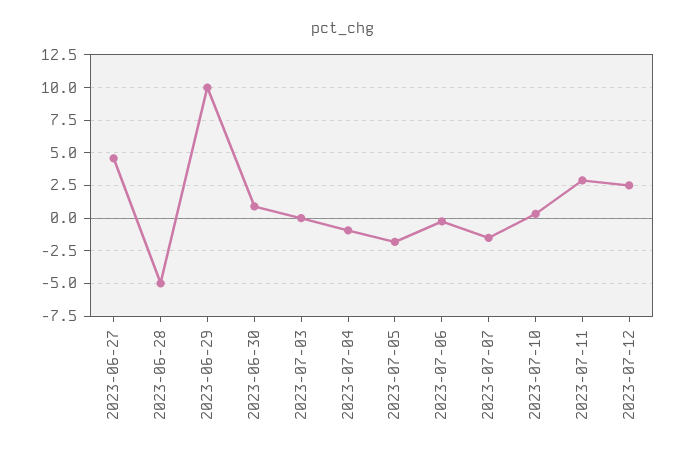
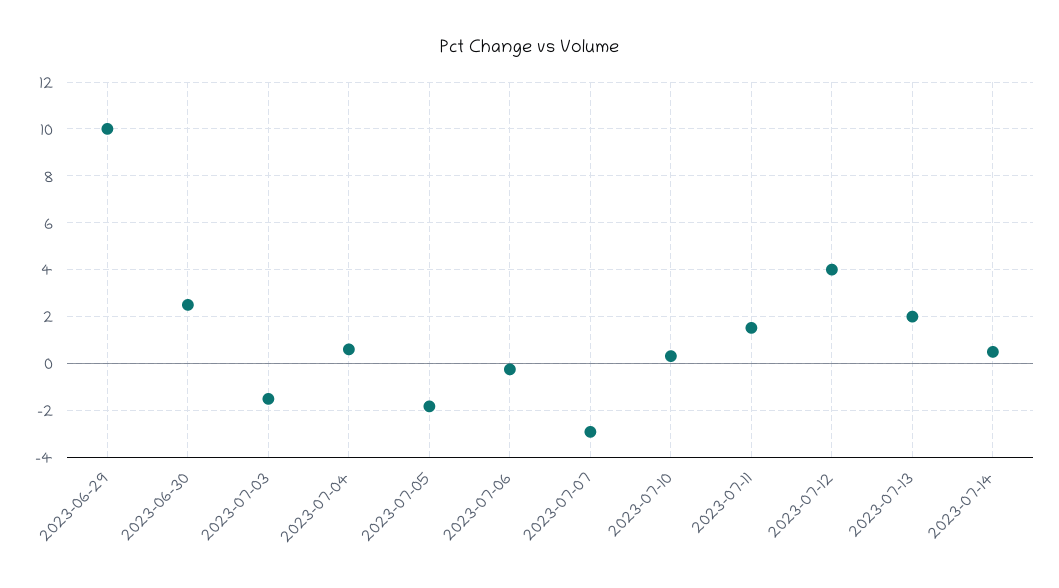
2023-06-27: 4.5 -> none
2023-06-28: -5 -> none
2023-06-30: 1 -> 2.5
2023-07-03: 0 -> -1.5
2023-07-04: -1 -> 0.5
2023-07-07: -1.5 -> -3
2023-07-11: 3 -> 1.5
2023-07-12: 2.5 -> 4
2023-07-13: none -> 2
2023-07-14: none -> 0.5

